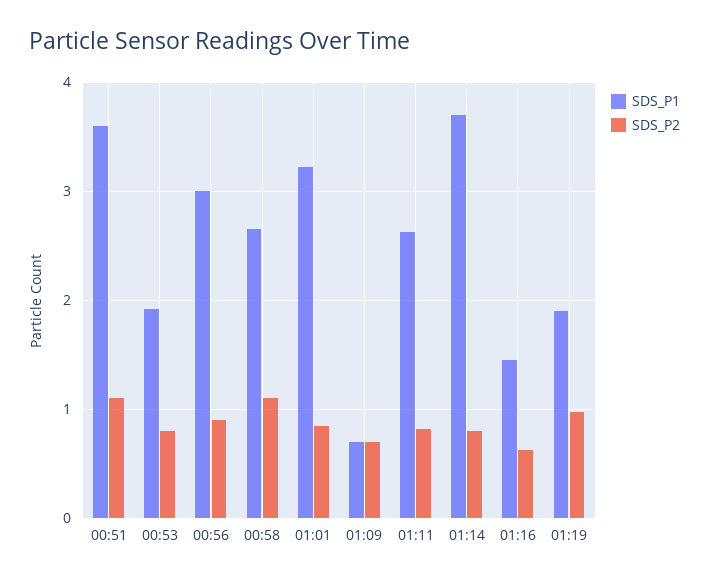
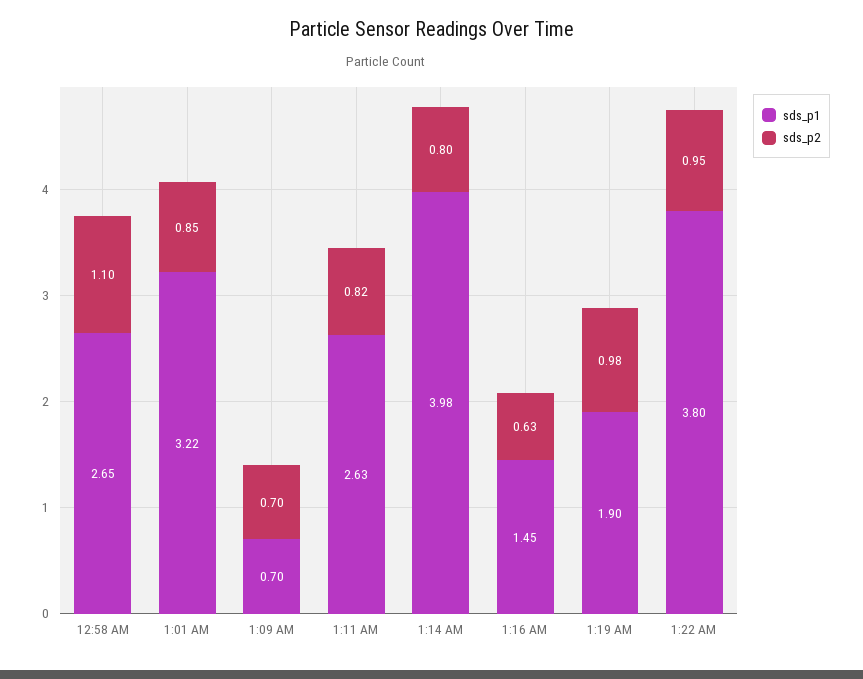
SDS_P1, 00:51: 3.6 -> none
SDS_P2, 00:51: 1.1 -> none
SDS_P1, 00:53: 1.9 -> none
SDS_P2, 00:53: 0.8 -> none
SDS_P1, 00:56: 3 -> none
SDS_P2, 00:56: 0.9 -> none
SDS_P1, 01:14: 3.7 -> 3.98
SDS_P1, 1:22 AM: none -> 3.8
SDS_P2, 1:22 AM: none -> 0.95

